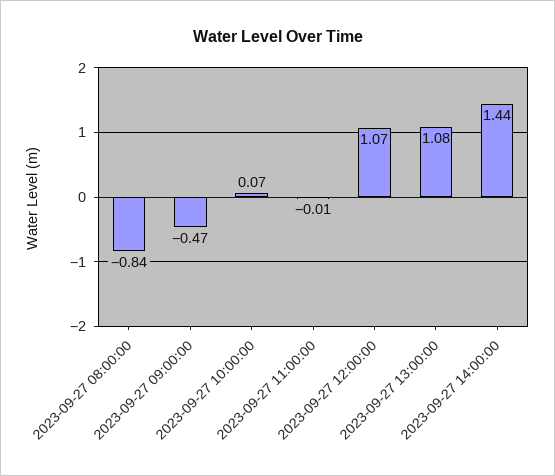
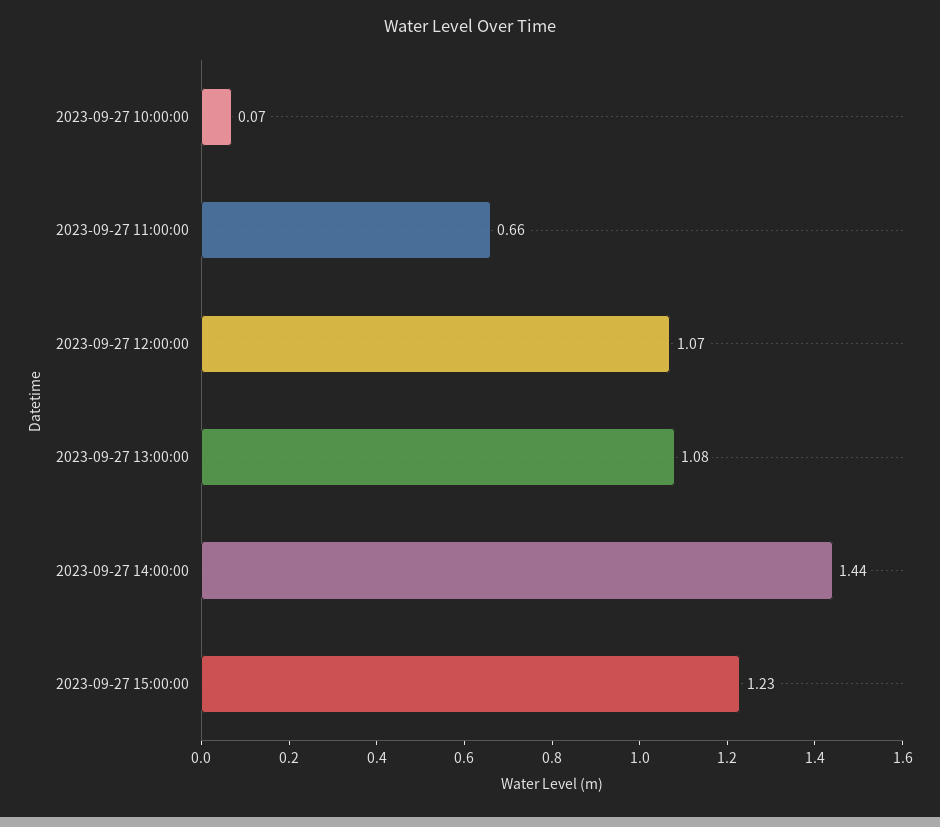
2023-09-27 08:00:00: -0.84 -> none
2023-09-27 09:00:00: -0.47 -> none
2023-09-27 11:00:00: -0.01 -> 0.66
2023-09-27 15:00:00: none -> 1.23

